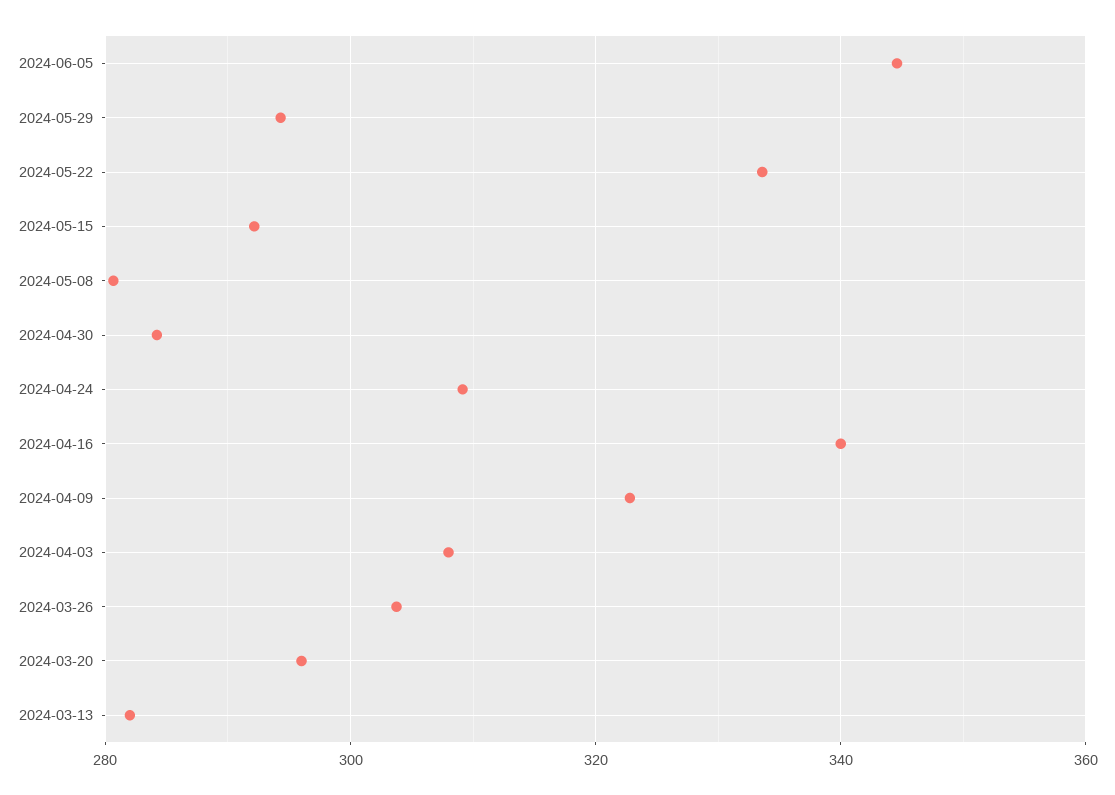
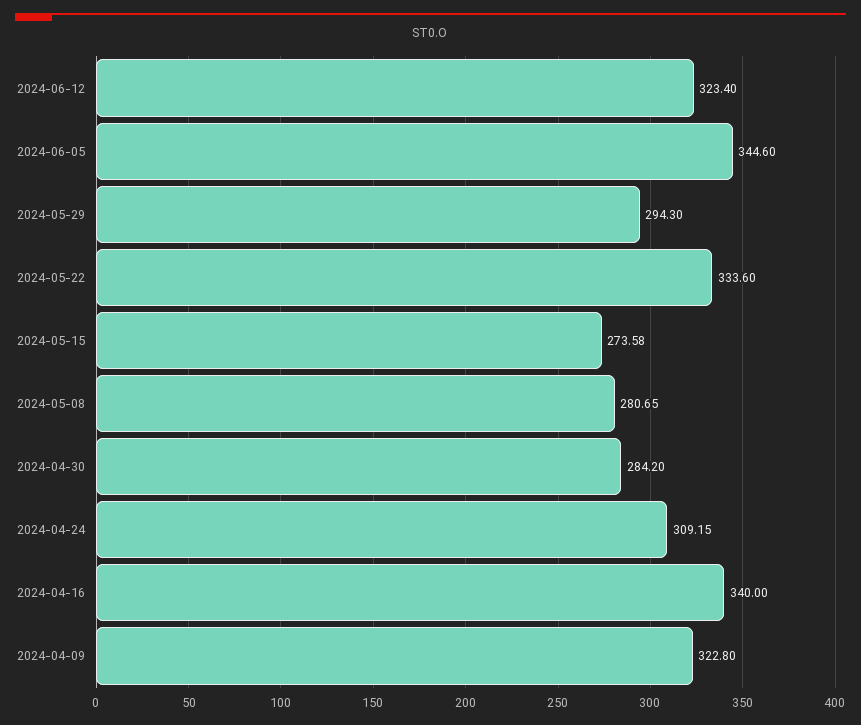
2024-05-15: 292 -> 273.58
2024-04-03: 308 -> none
2024-03-26: 304 -> none
2024-03-20: 296 -> none
2024-03-13: 282 -> none
2024-06-12: none -> 323.4

